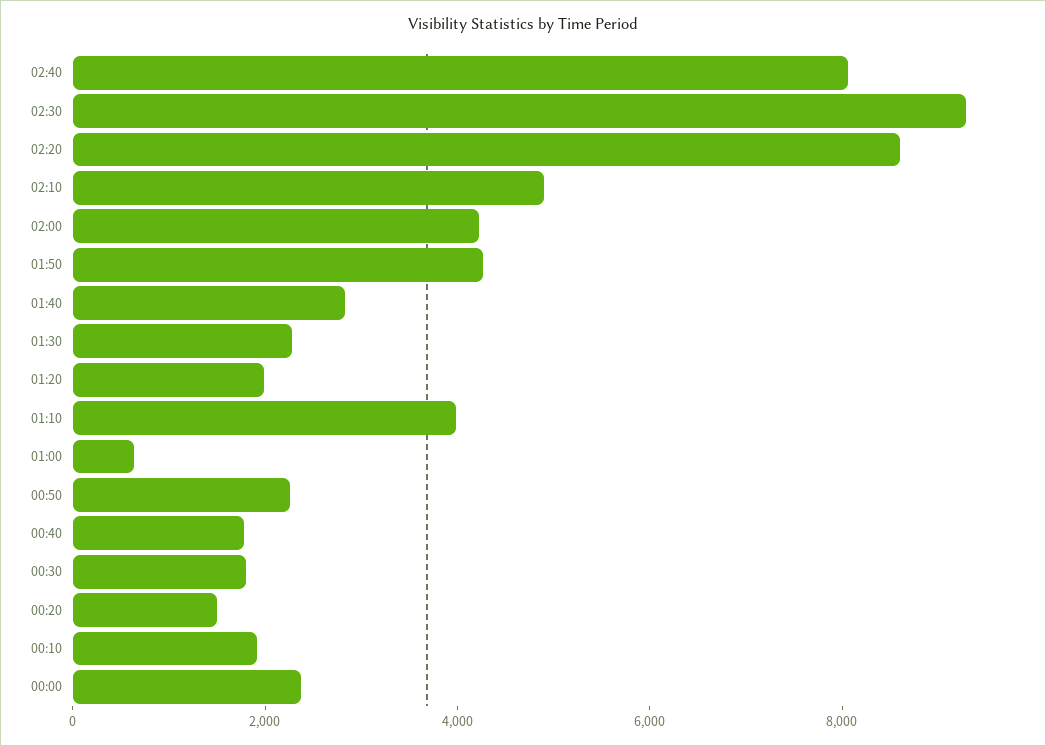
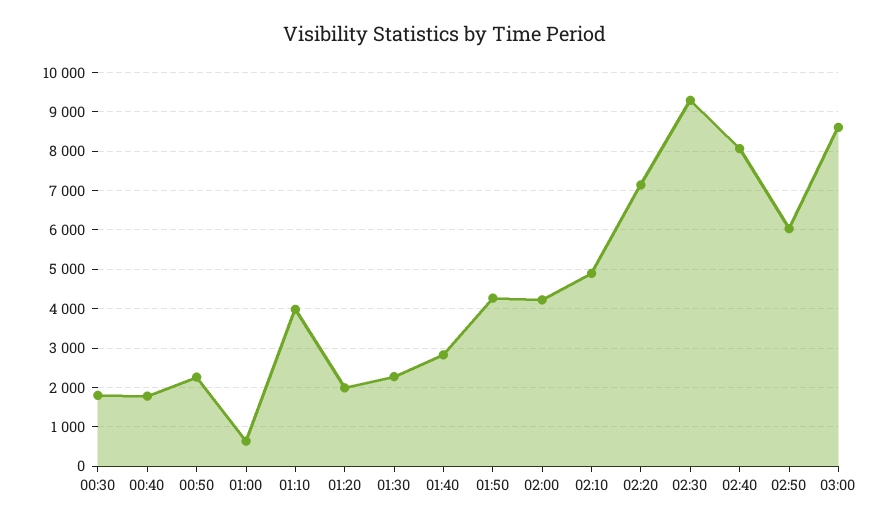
02:20: 8500 -> 7200
00:20: 1500 -> none
00:10: 2000 -> none
00:00: 2500 -> none
02:50: none -> 6000
03:00: none -> 8600

